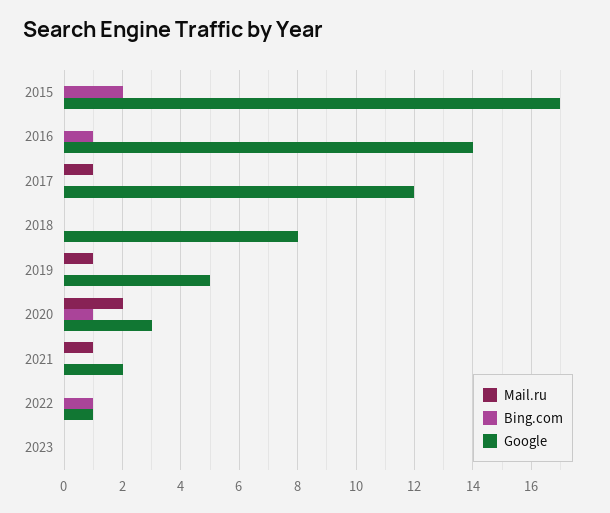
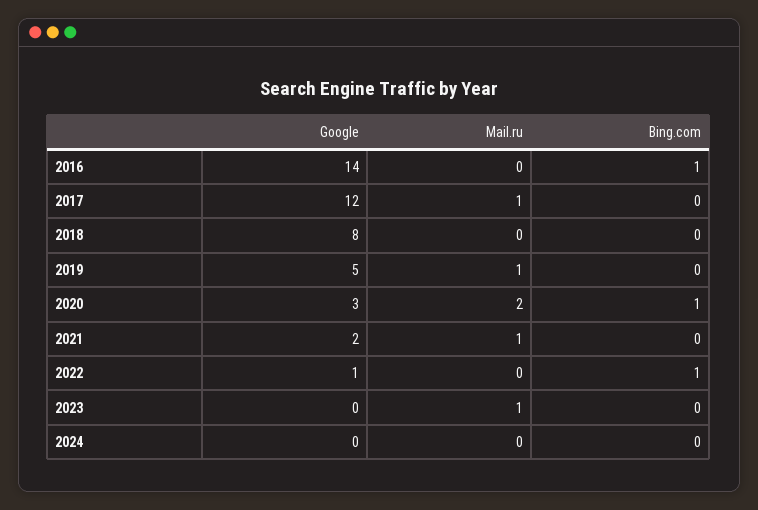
Mail.ru, 2015: 0 -> none
Bing.com, 2015: 2 -> none
Google, 2015: 17 -> none
Mail.ru, 2023: 0 -> 1
Google, 2024: none -> 0
Mail.ru, 2024: none -> 0
Bing.com, 2024: none -> 0

